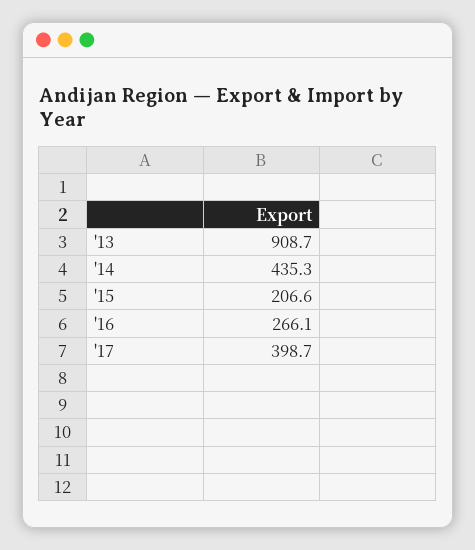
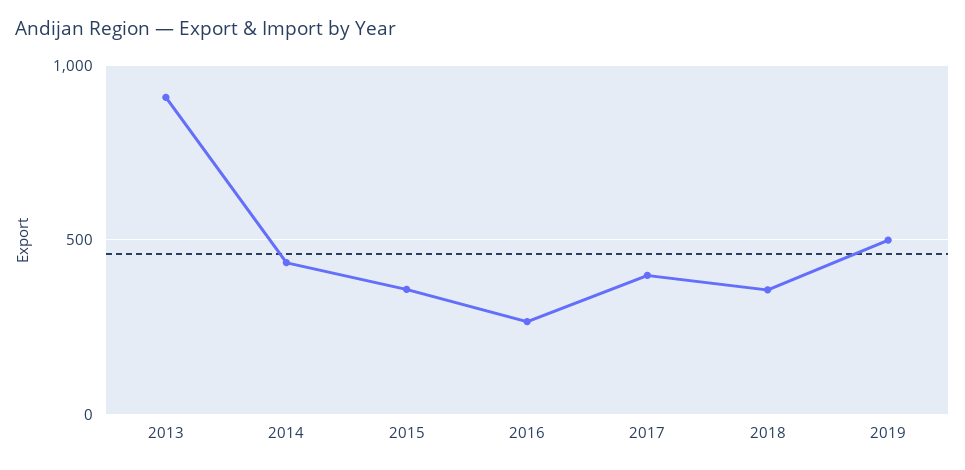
'15: 206.6 -> 350
2018: none -> 350
2019: none -> 500

